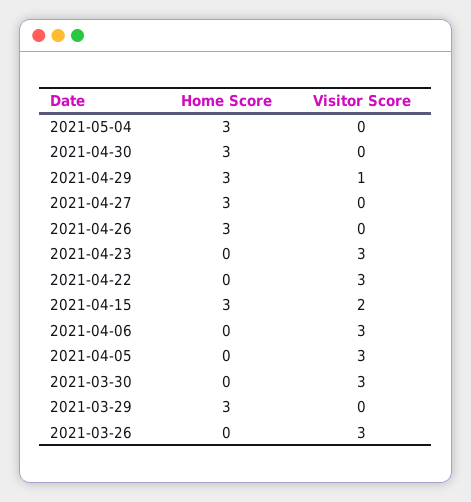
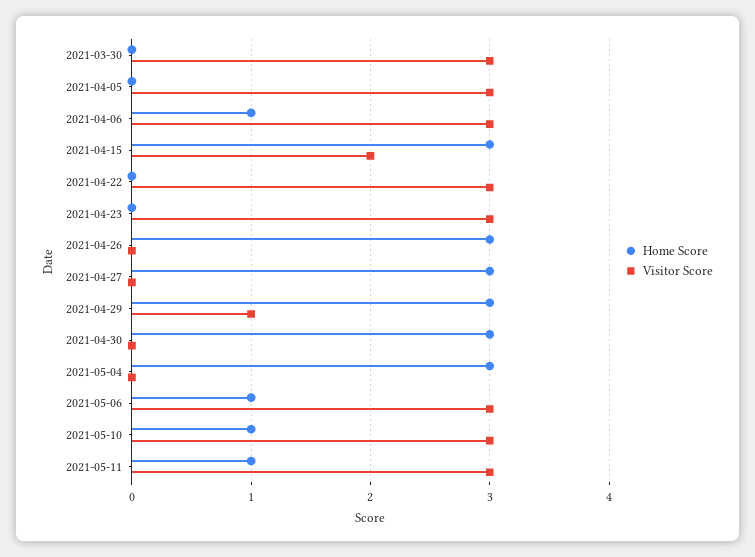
Home Score, 2021-04-06: 0 -> 1
Home Score, 2021-03-29: 3 -> none
Visitor Score, 2021-03-29: 0 -> none
Home Score, 2021-03-26: 0 -> none
Visitor Score, 2021-03-26: 3 -> none
Home Score, 2021-05-06: none -> 1
Visitor Score, 2021-05-06: none -> 3
Home Score, 2021-05-10: none -> 1
Visitor Score, 2021-05-10: none -> 3
Home Score, 2021-05-11: none -> 1
Visitor Score, 2021-05-11: none -> 3

